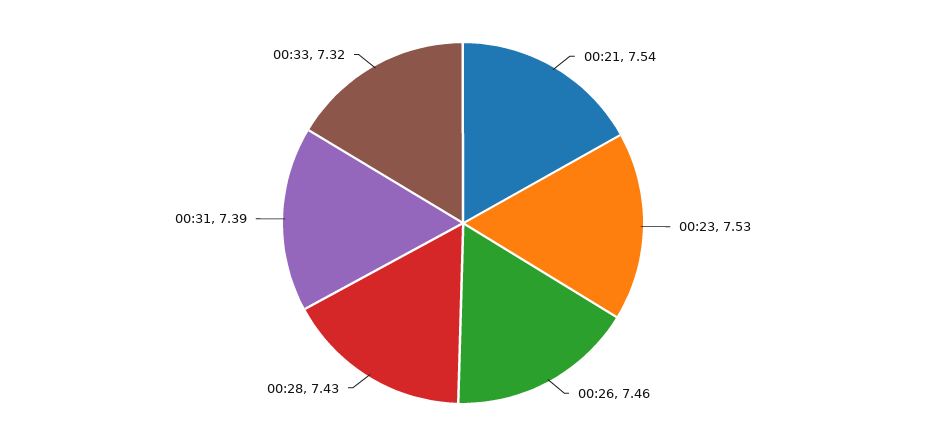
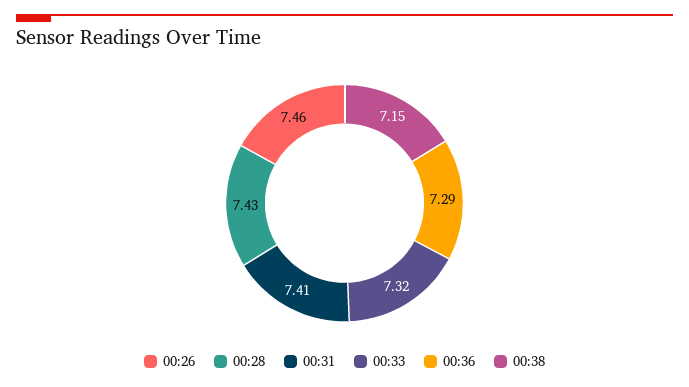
00:21: 7.54 -> none
00:23: 7.53 -> none
00:31: 7.39 -> 7.41
00:36: none -> 7.29
00:38: none -> 7.15

